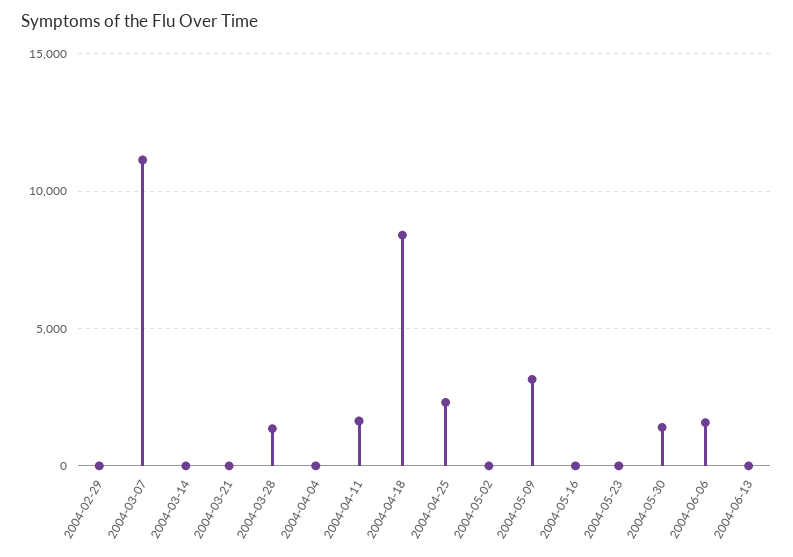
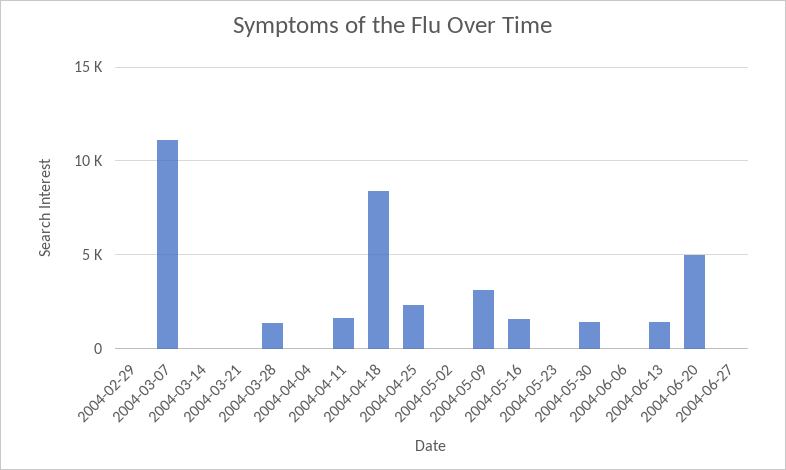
2004-05-16: 0 -> 1500
2004-06-06: 1500 -> 0
2004-06-13: 0 -> 1500
2004-06-20: none -> 5000
2004-06-27: none -> 0

